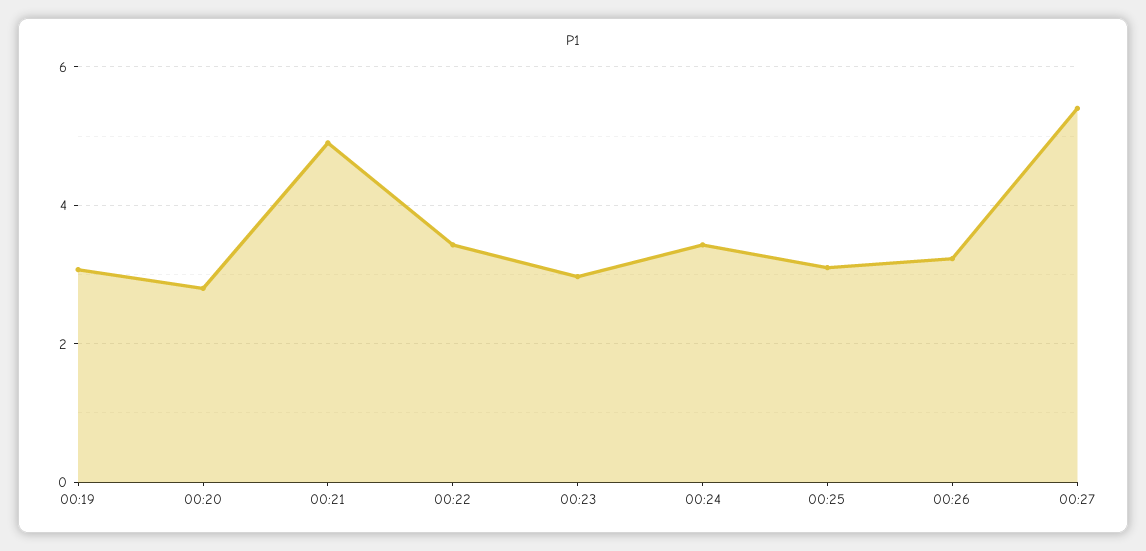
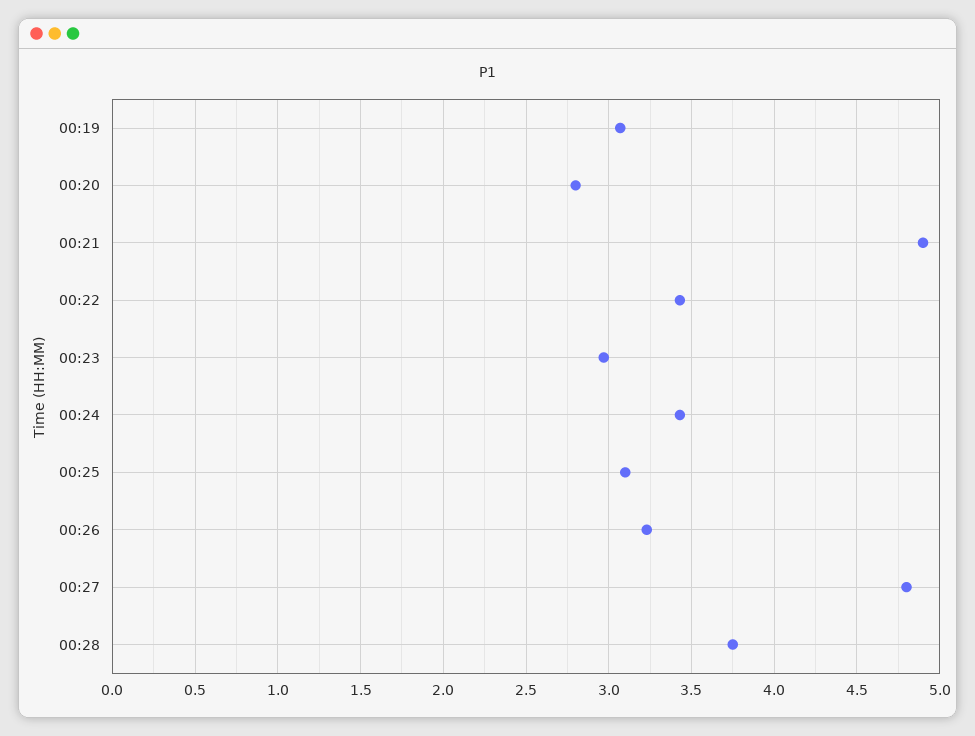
00:27: 5.4 -> 4.8
00:28: none -> 3.75

